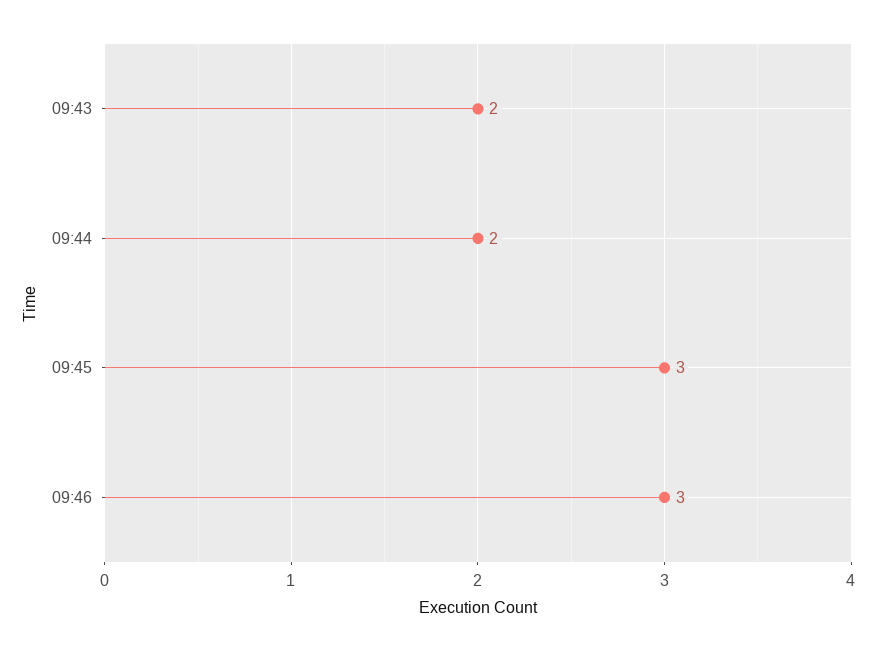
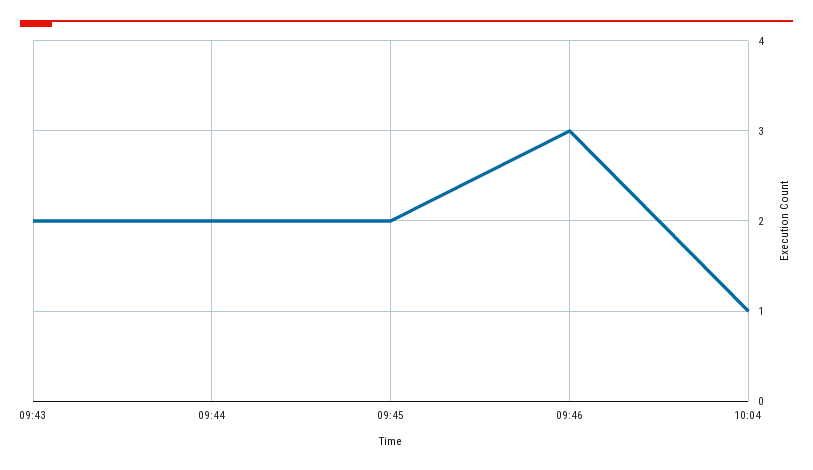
09:45: 3 -> 2
10:04: none -> 1

